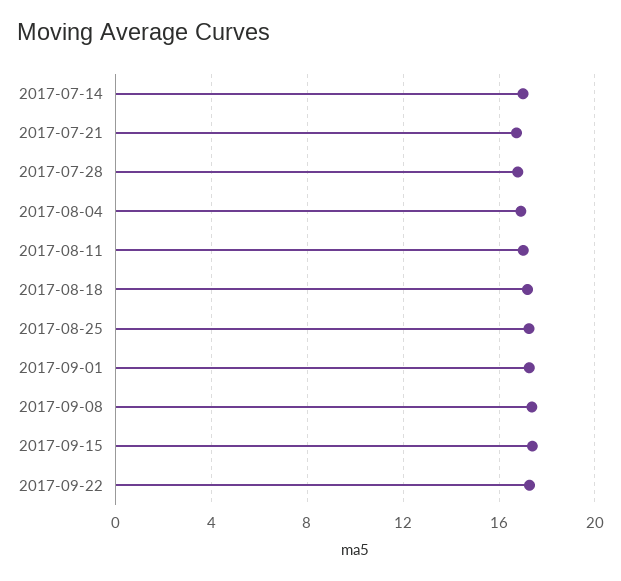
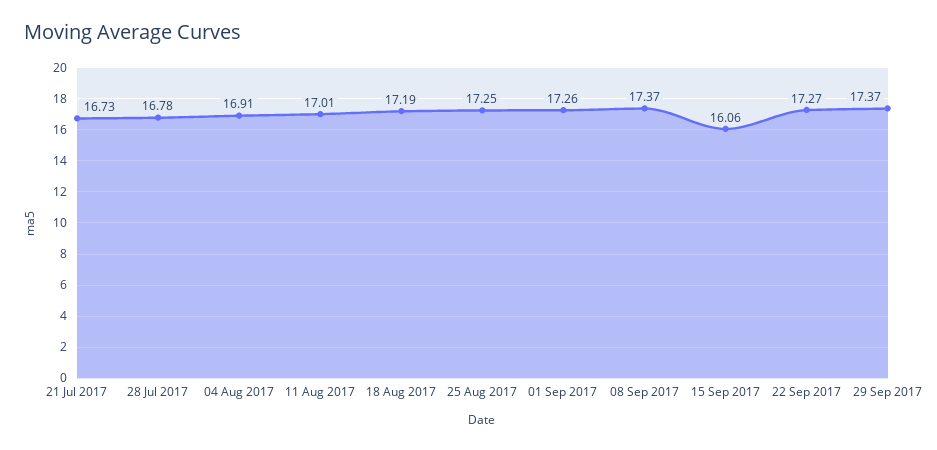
2017-07-14: 17 -> none
2017-09-15: 17.5 -> 16.06
29 Sep 2017: none -> 17.37

